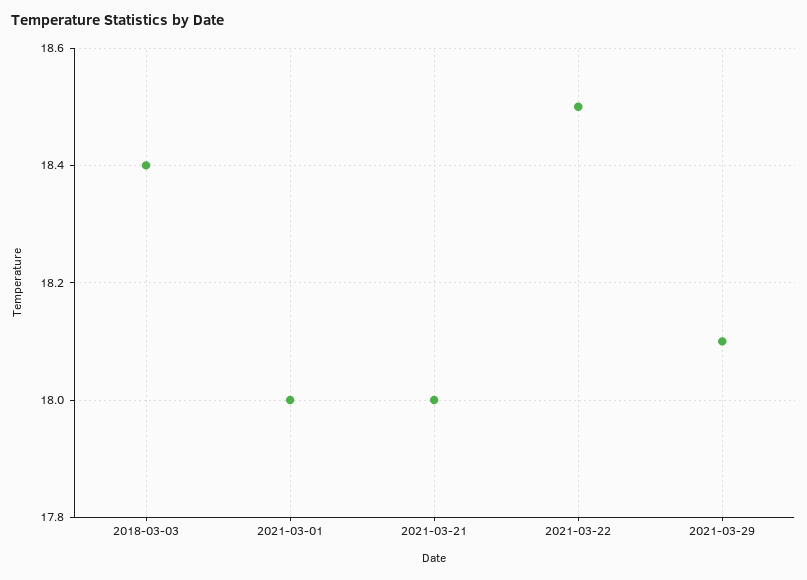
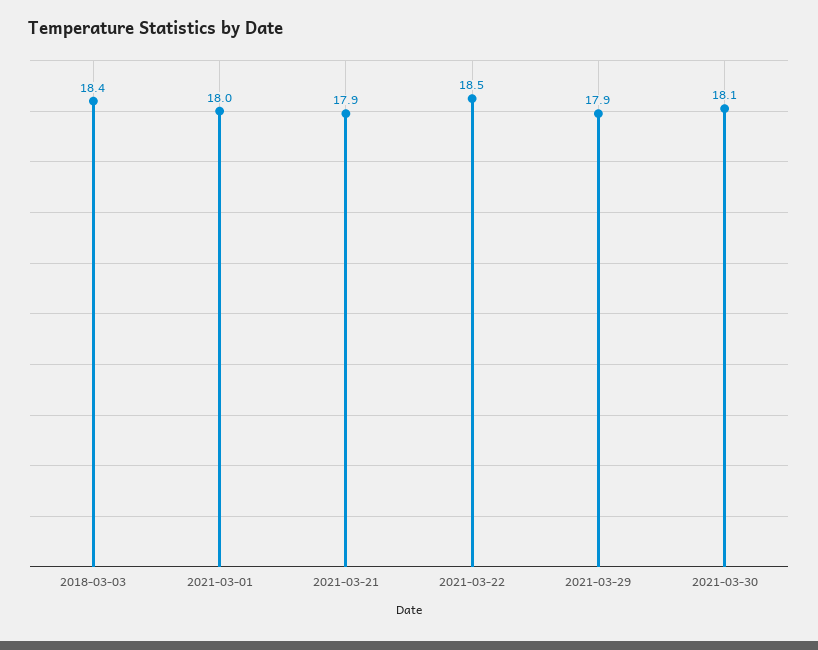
2021-03-21: 18 -> 17.9
2021-03-29: 18.1 -> 17.9
2021-03-30: none -> 18.1

